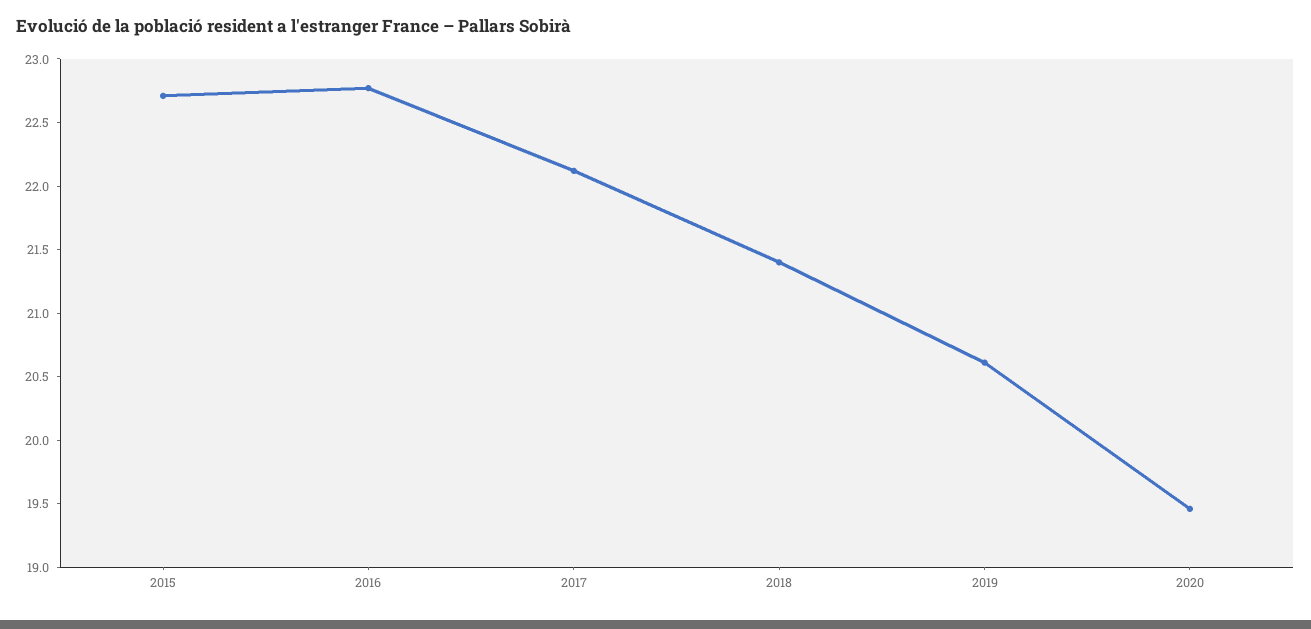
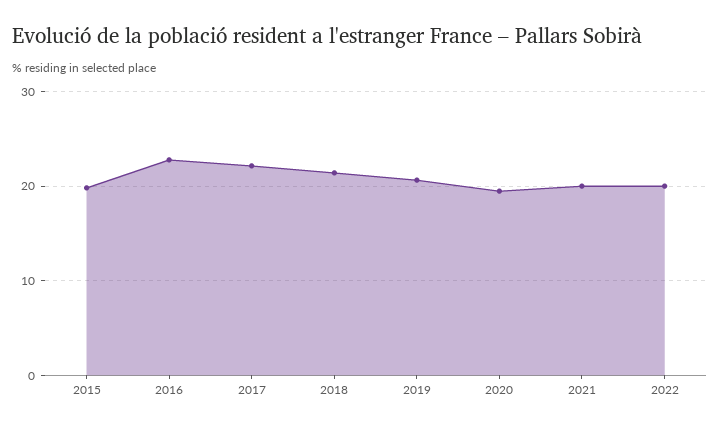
2015: 22.7 -> 20
2021: none -> 20
2022: none -> 20

